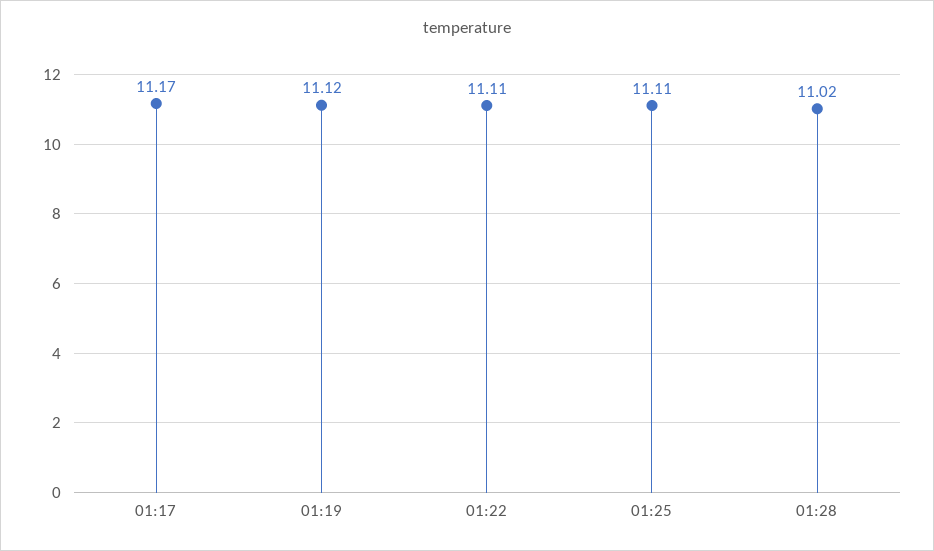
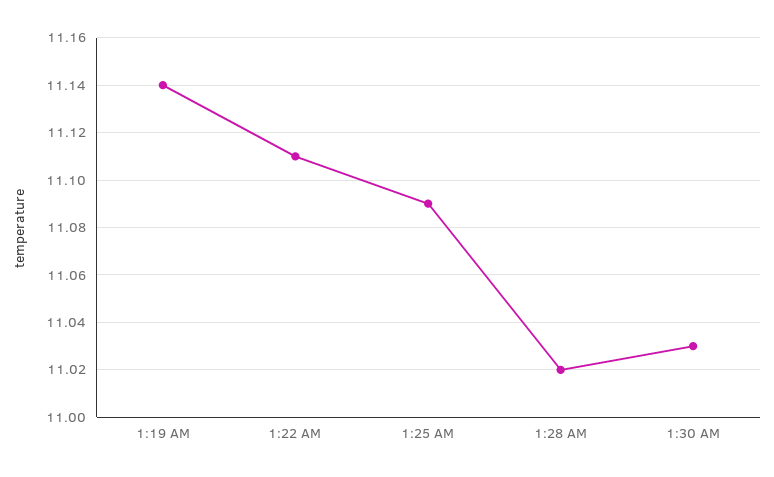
01:17: 11.17 -> none
01:19: 11.12 -> 11.14
01:25: 11.11 -> 11.09
1:30 AM: none -> 11.03

